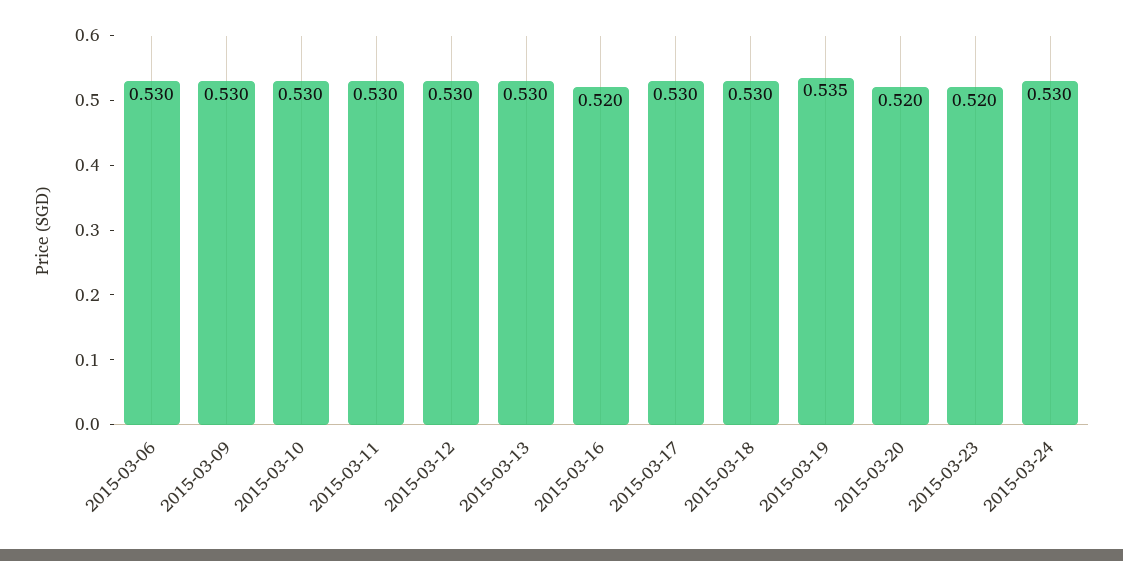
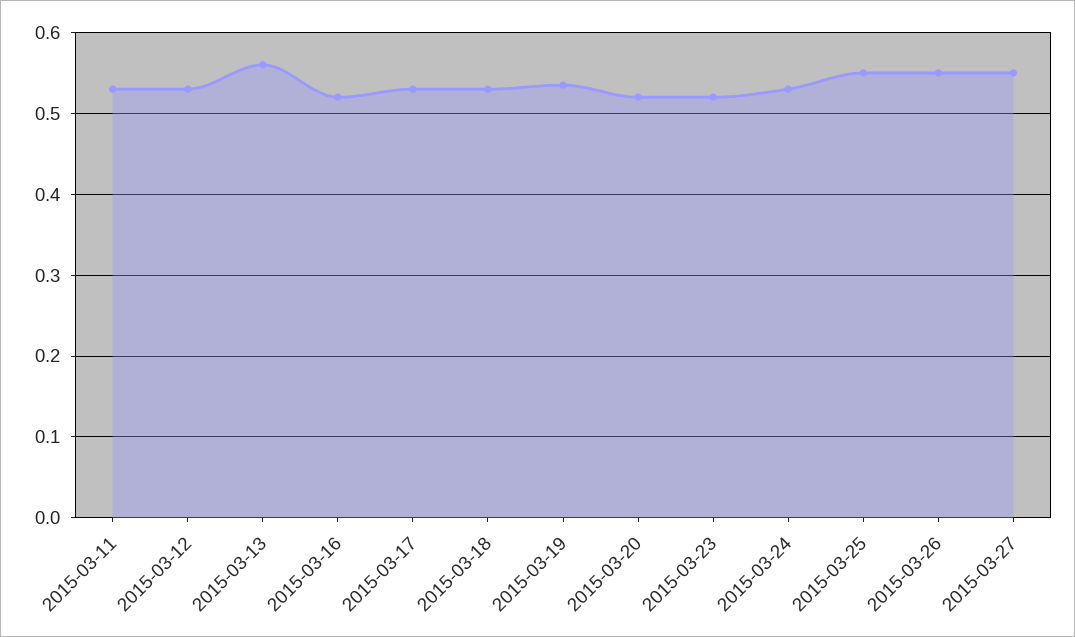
2015-03-06: 0.53 -> none
2015-03-09: 0.53 -> none
2015-03-10: 0.53 -> none
2015-03-13: 0.53 -> 0.56
2015-03-25: none -> 0.55
2015-03-26: none -> 0.55
2015-03-27: none -> 0.55

